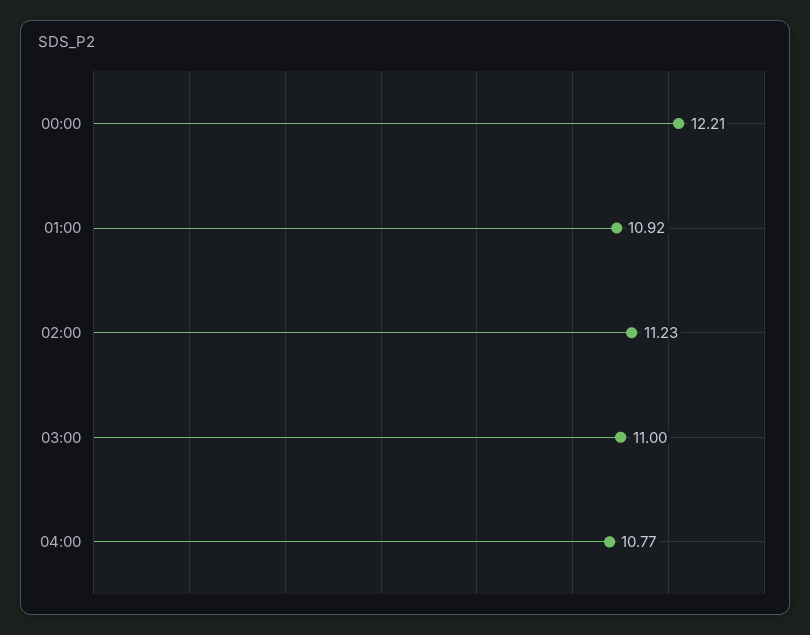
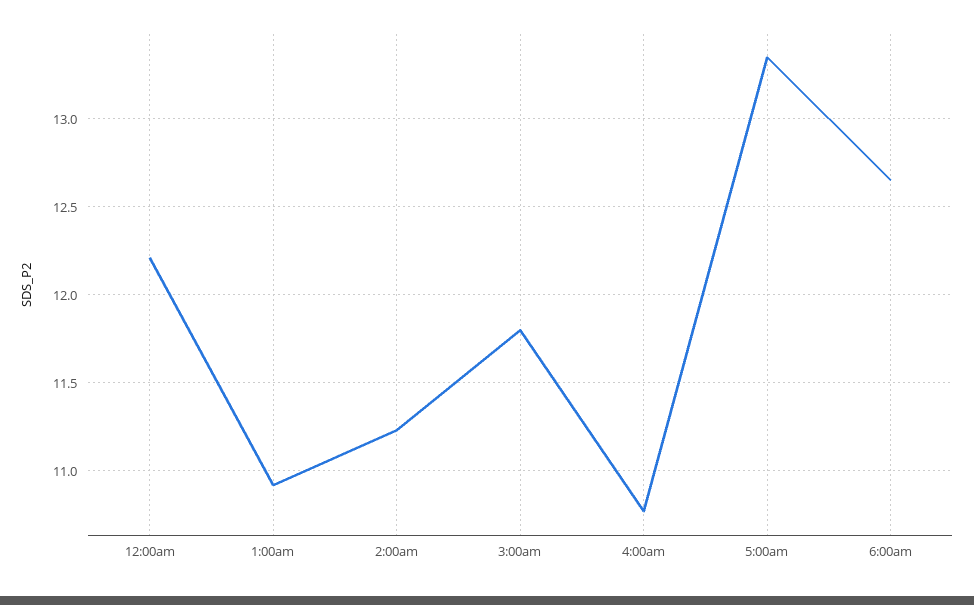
03:00: 11 -> 11.8
5:00am: none -> 13.35
6:00am: none -> 12.65

